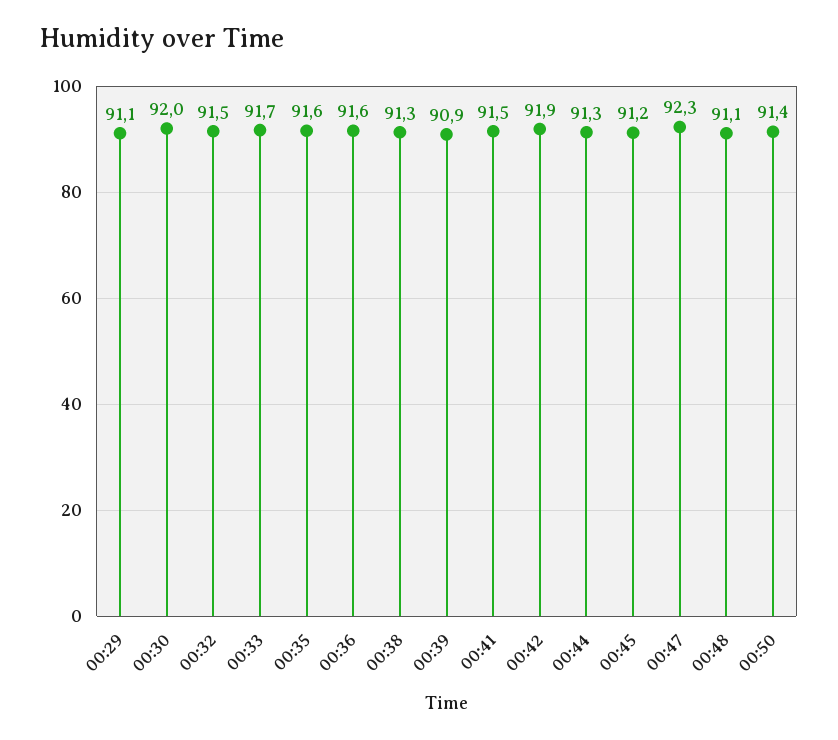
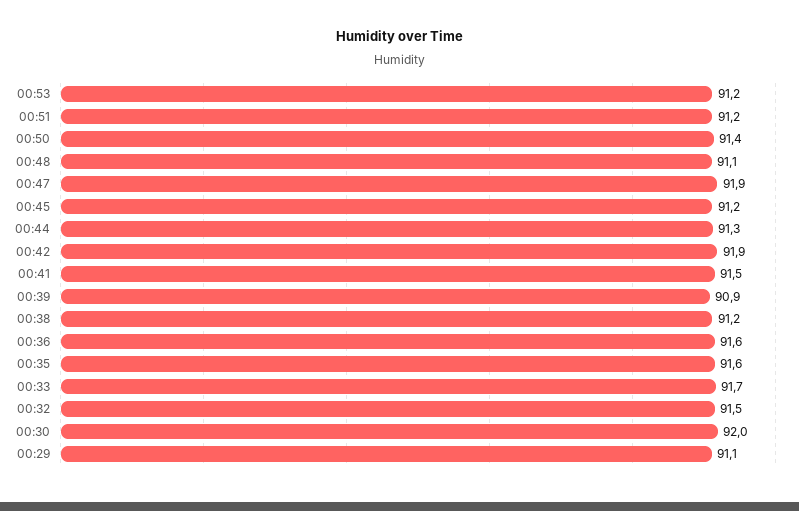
00:38: 91.3 -> 91.2
00:47: 92.3 -> 91.9
00:53: none -> 91.2
00:51: none -> 91.2

